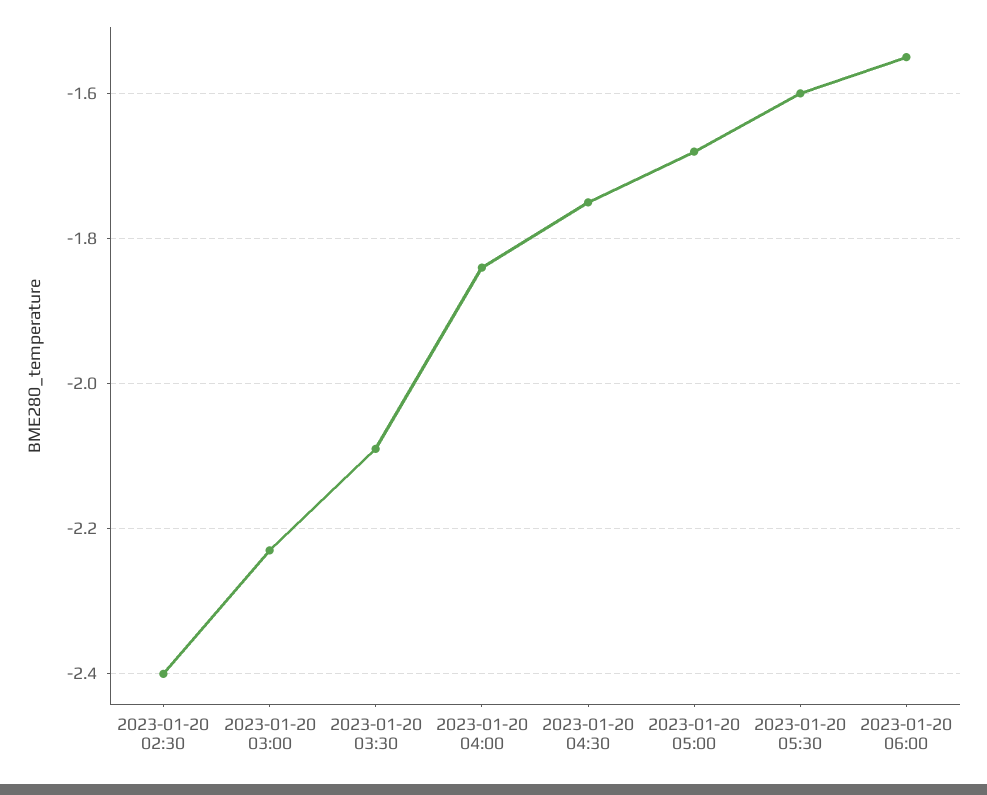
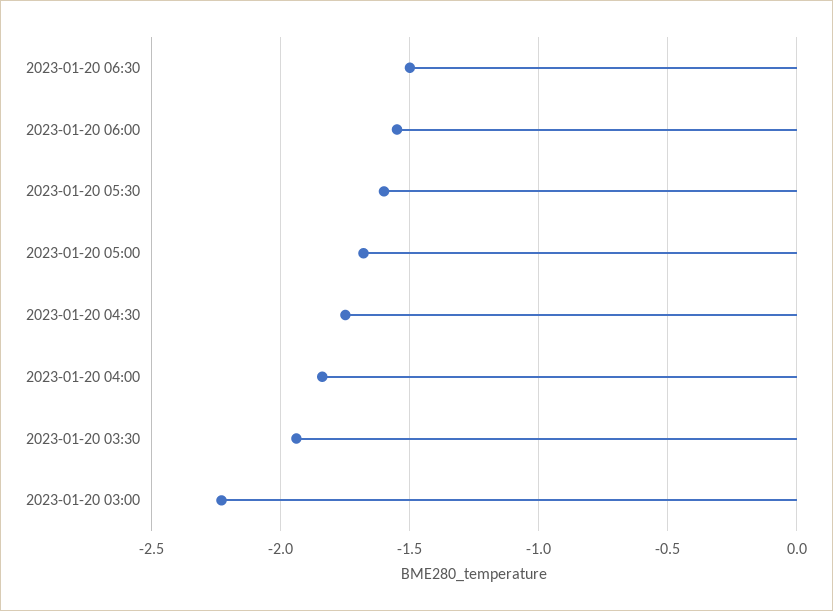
2023-01-20 02:30: -2.4 -> none
2023-01-20 03:30: -2.1 -> -1.95
2023-01-20 06:30: none -> -1.5

